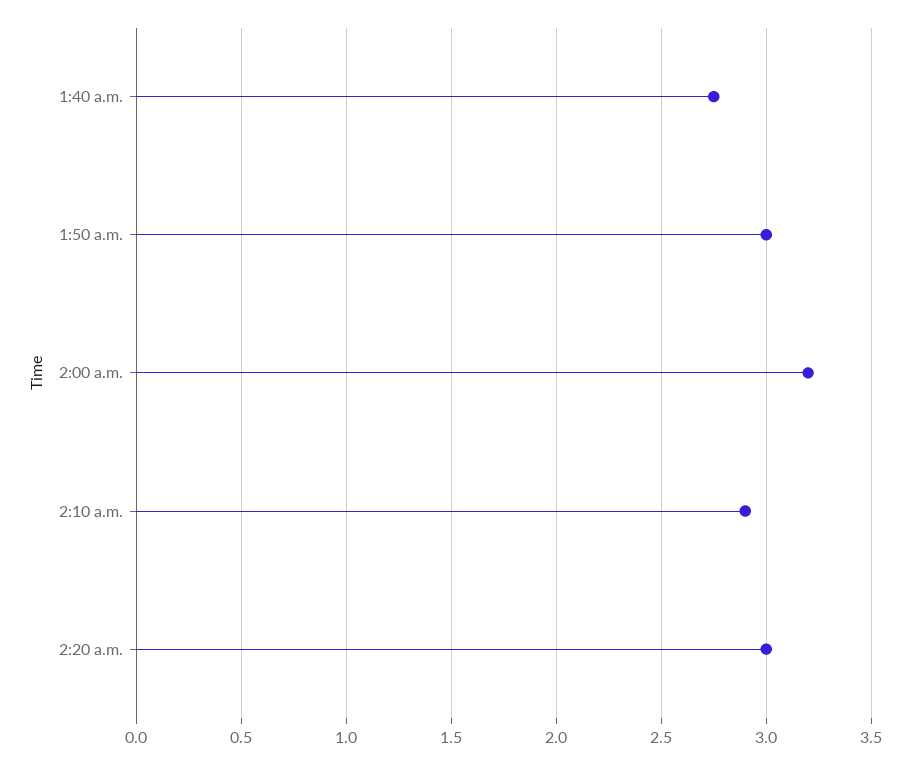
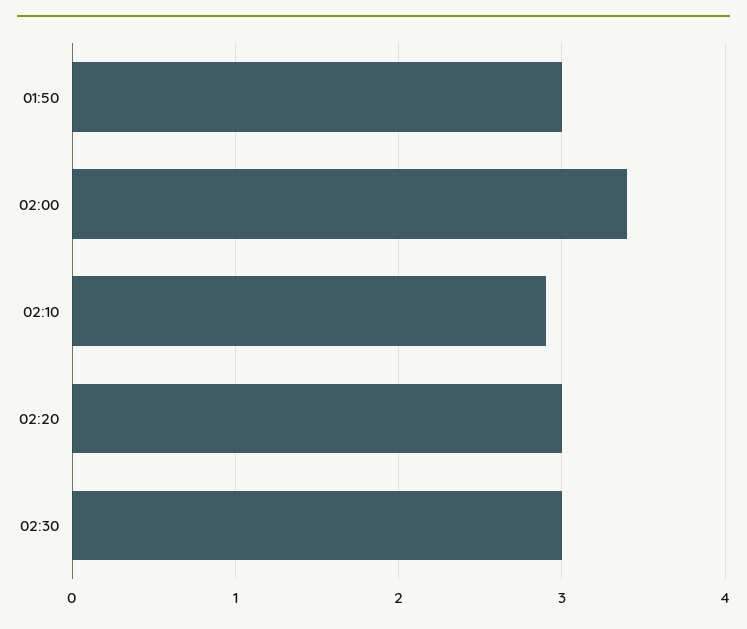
1:40 a.m.: 2.75 -> none
2:00 a.m.: 3.2 -> 3.4
02:30: none -> 3

